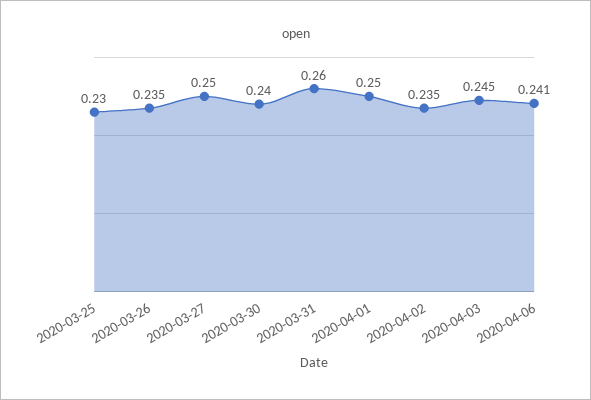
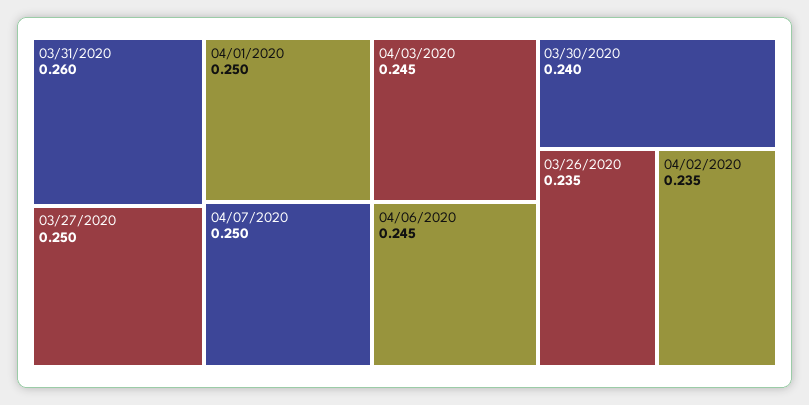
2020-03-25: 0.23 -> none
2020-04-06: 0.241 -> 0.245
04/07/2020: none -> 0.25

